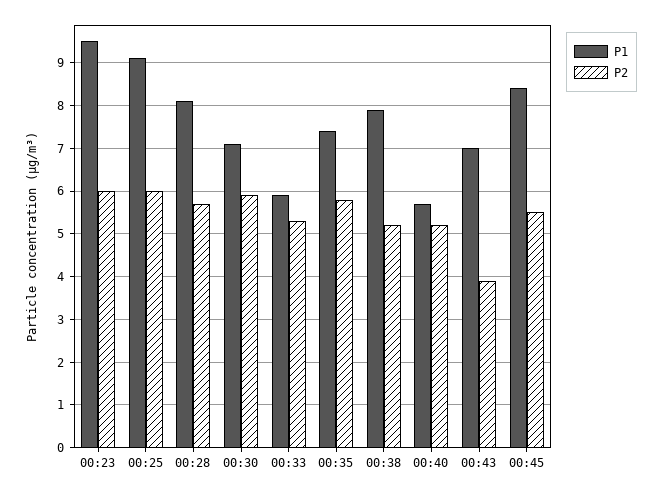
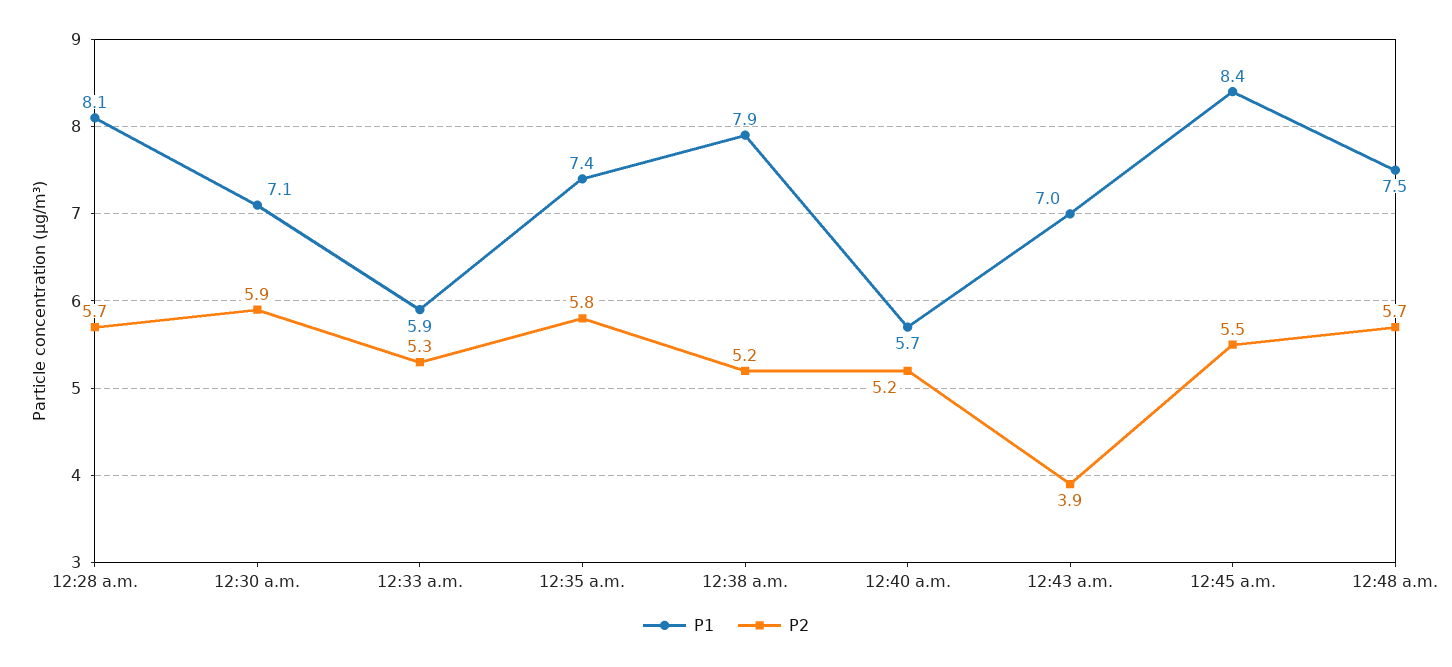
P1, 00:23: 9.5 -> none
P2, 00:23: 6 -> none
P1, 00:25: 9 -> none
P2, 00:25: 6 -> none
P1, 12:48 a.m.: none -> 7.5
P2, 12:48 a.m.: none -> 5.7

